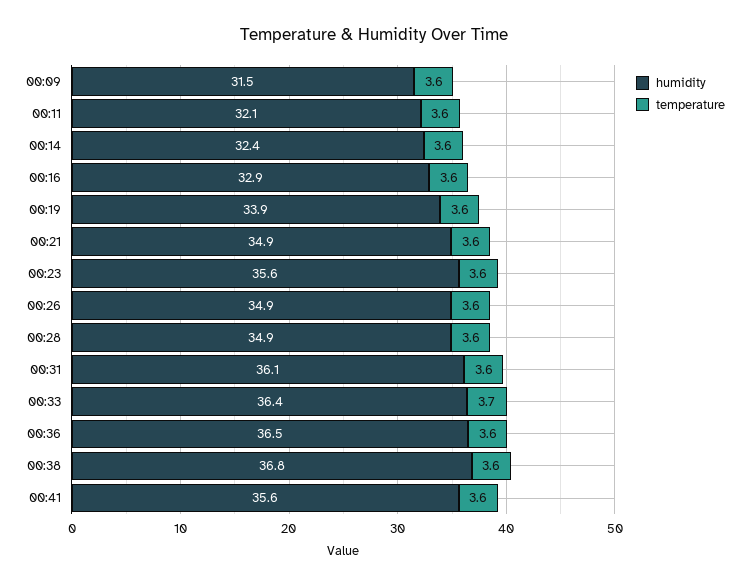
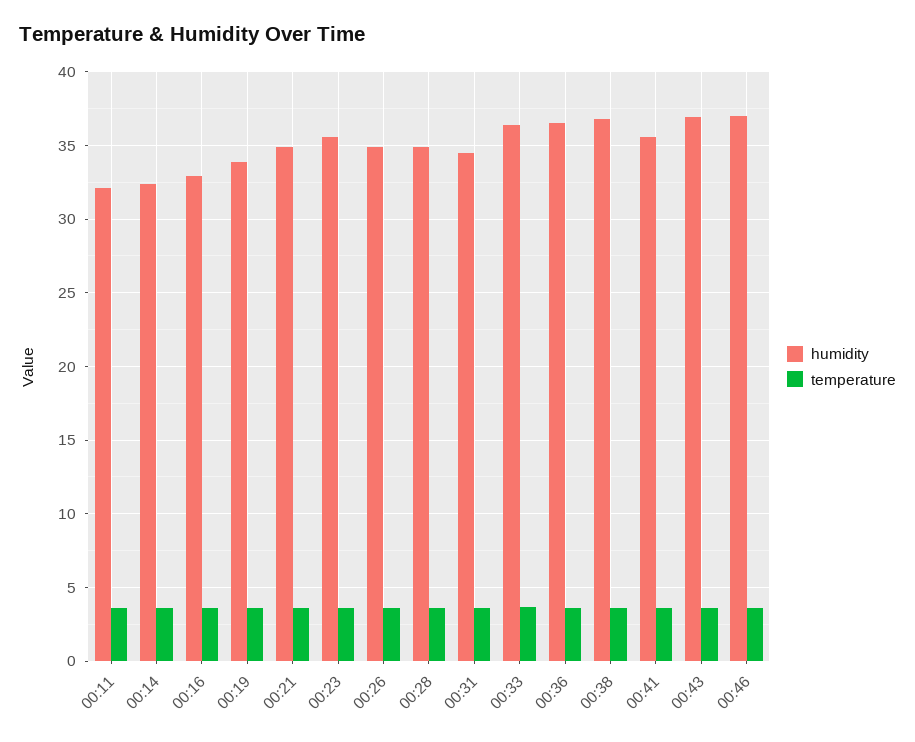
humidity, 00:09: 31.5 -> none
temperature, 00:09: 3.6 -> none
humidity, 00:31: 36.1 -> 34.5
humidity, 00:43: none -> 37
temperature, 00:43: none -> 3.5
humidity, 00:46: none -> 37
temperature, 00:46: none -> 3.5

